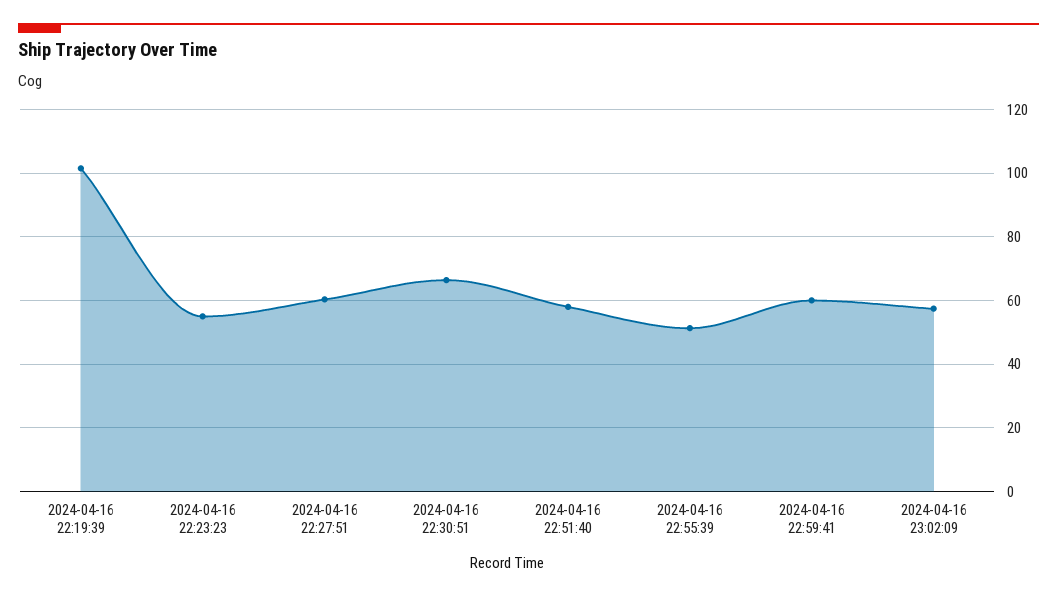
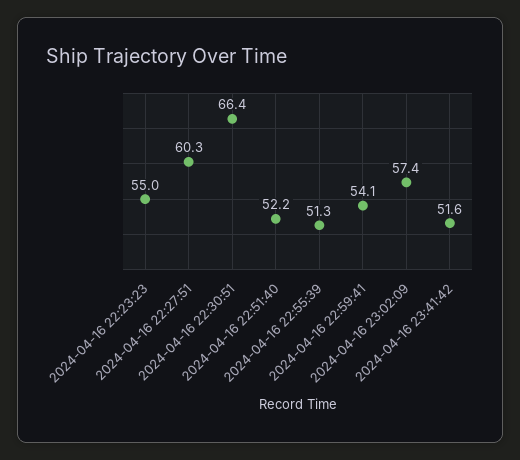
2024-04-16 22:19:39: 102 -> none
2024-04-16 22:51:40: 58 -> 52.2
2024-04-16 22:59:41: 60 -> 54.1
2024-04-16 23:41:42: none -> 51.6

